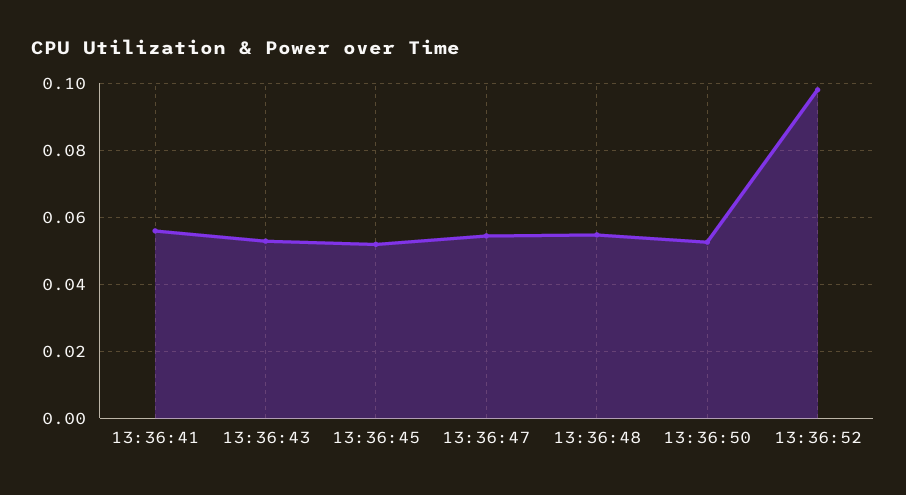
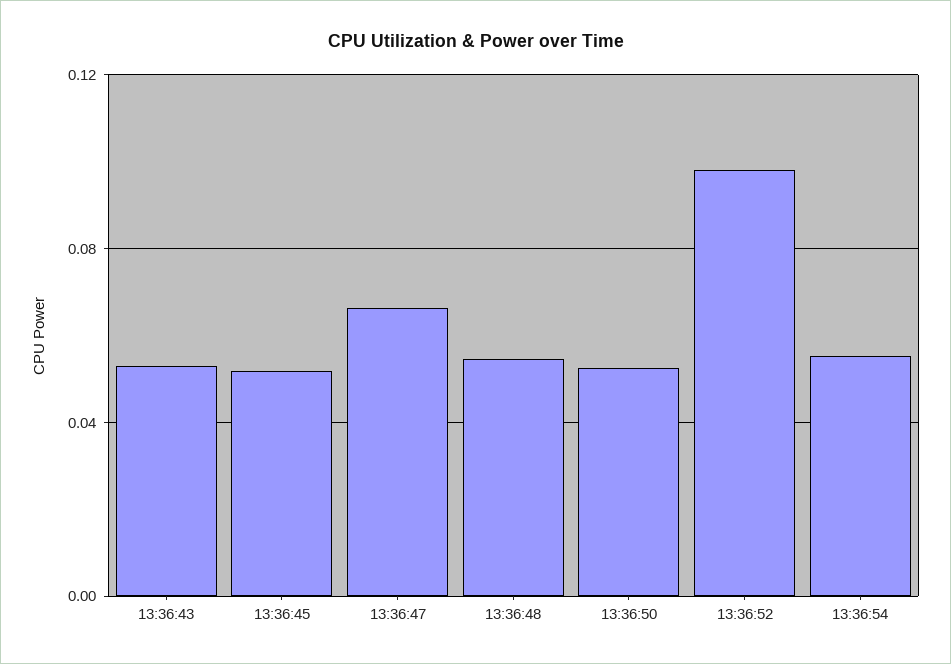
13:36:41: 0.056 -> none
13:36:47: 0.054 -> 0.065
13:36:54: none -> 0.055

